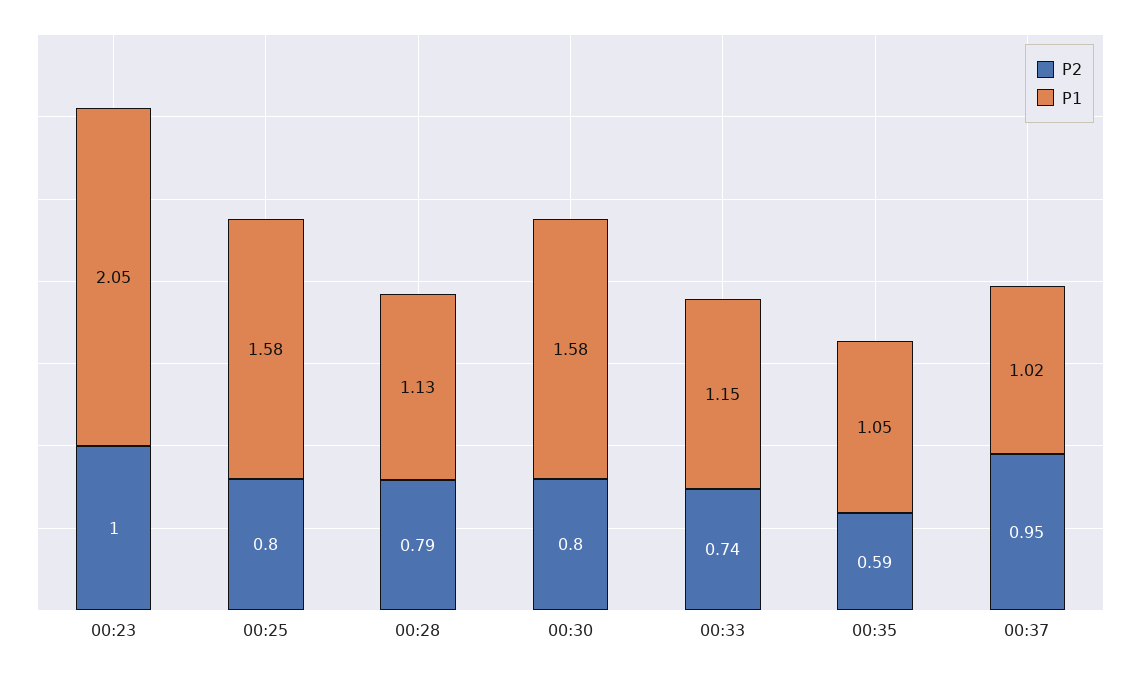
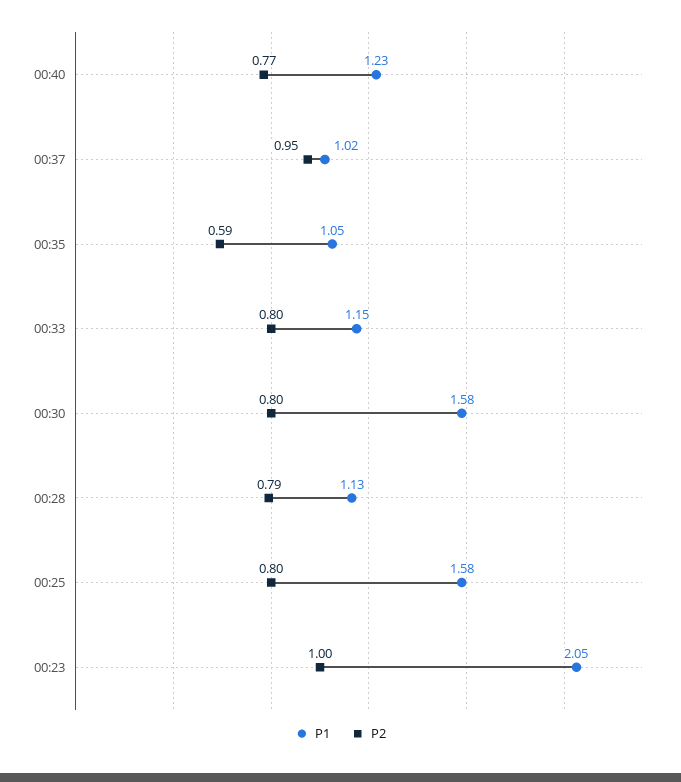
P2, 00:33: 0.74 -> 0.8
P1, 00:40: none -> 1.23
P2, 00:40: none -> 0.77

